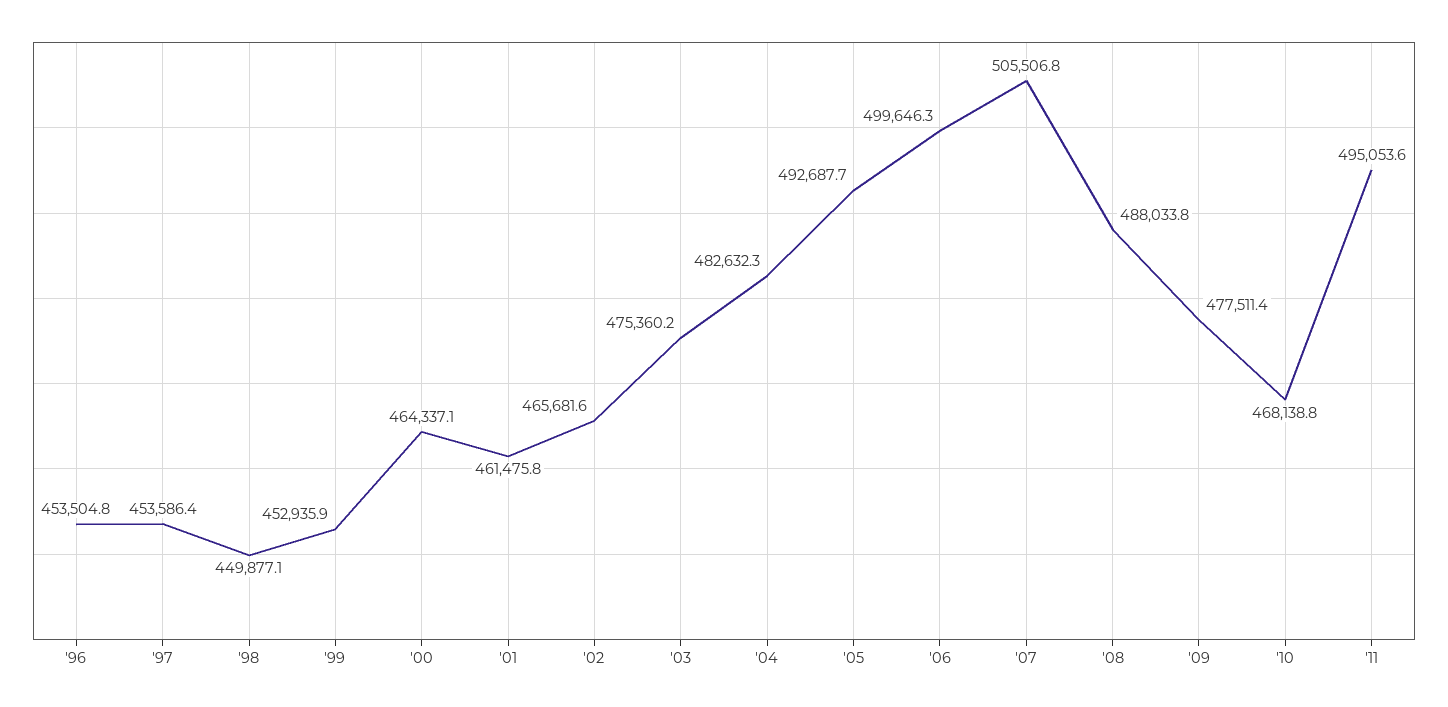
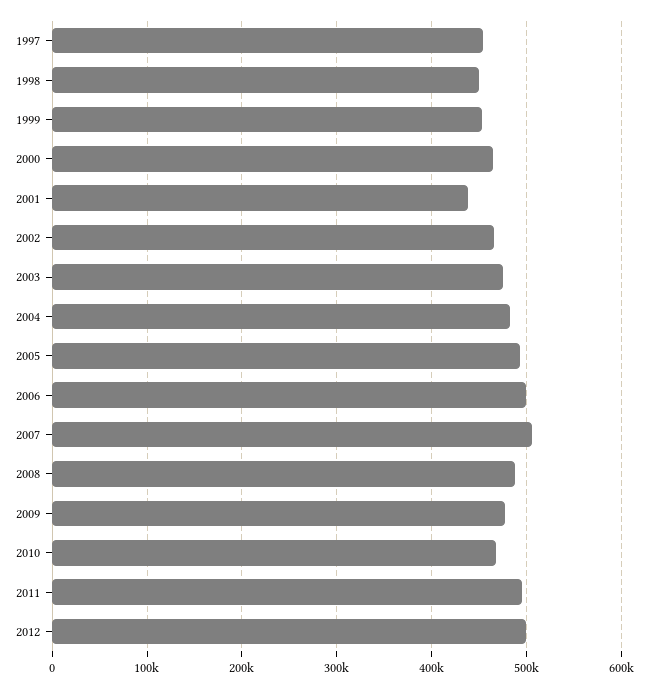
'96: 453504.8 -> none
'01: 461475.8 -> 440000
2012: none -> 500000

